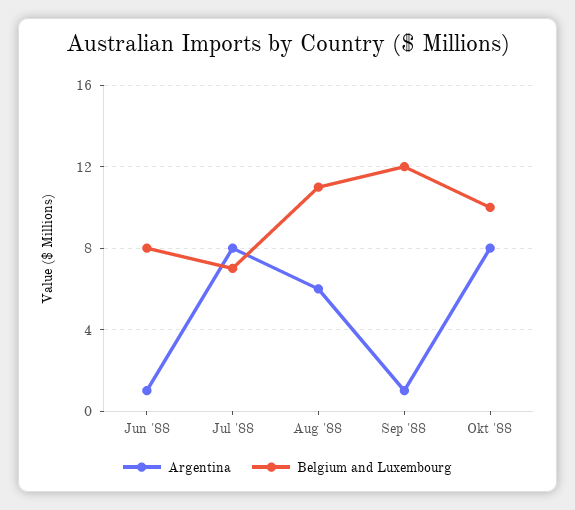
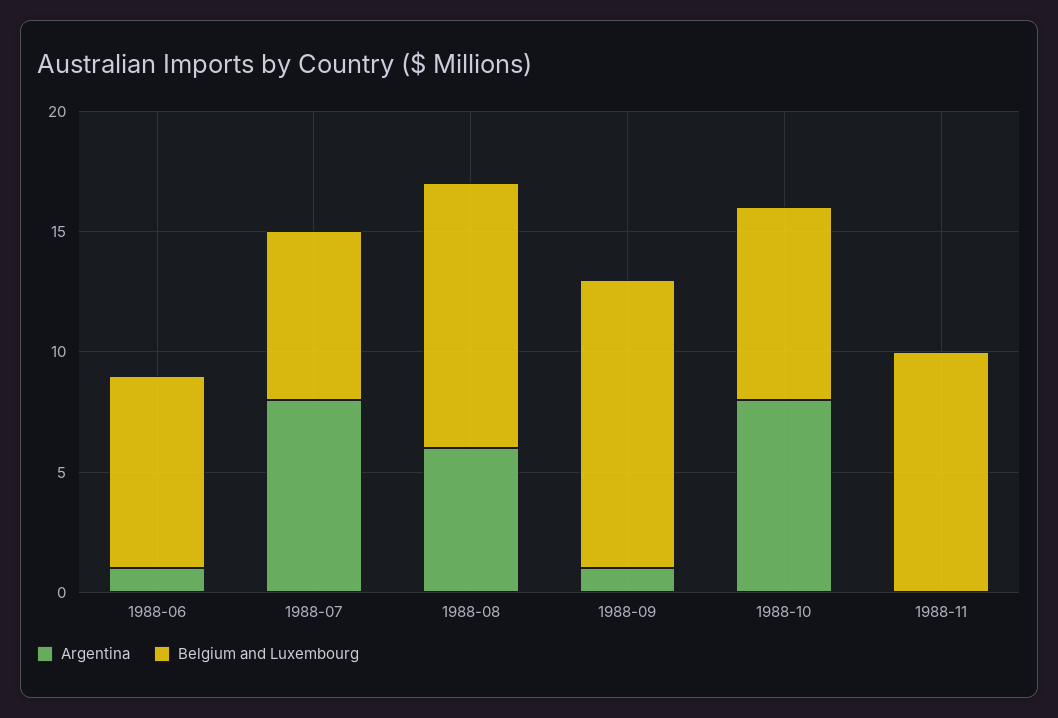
Belgium and Luxembourg, Okt '88: 10 -> 8
Argentina, 1988-11: none -> 0
Belgium and Luxembourg, 1988-11: none -> 10

